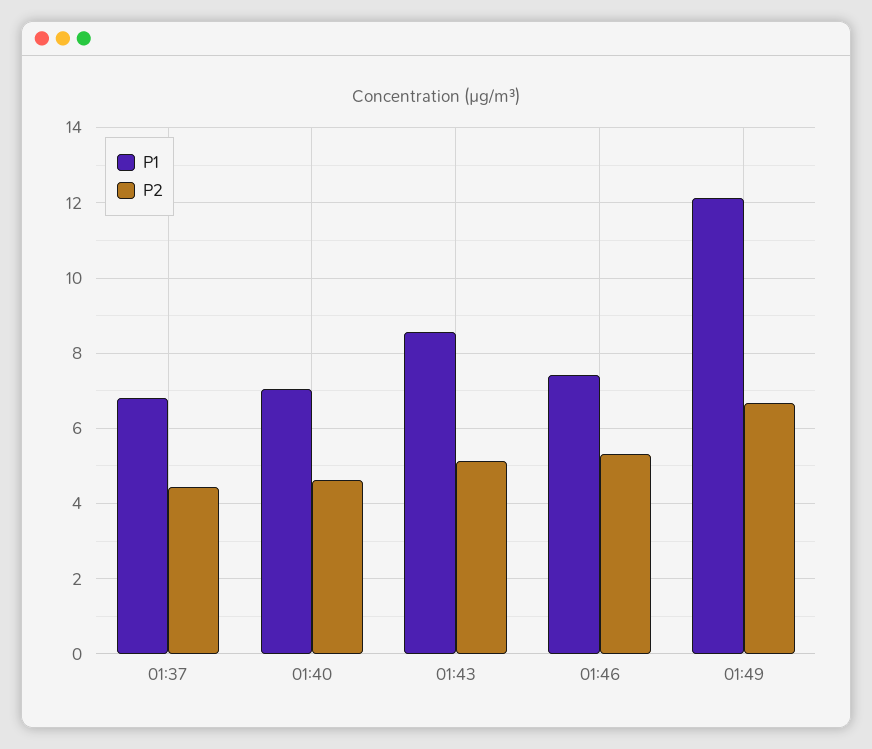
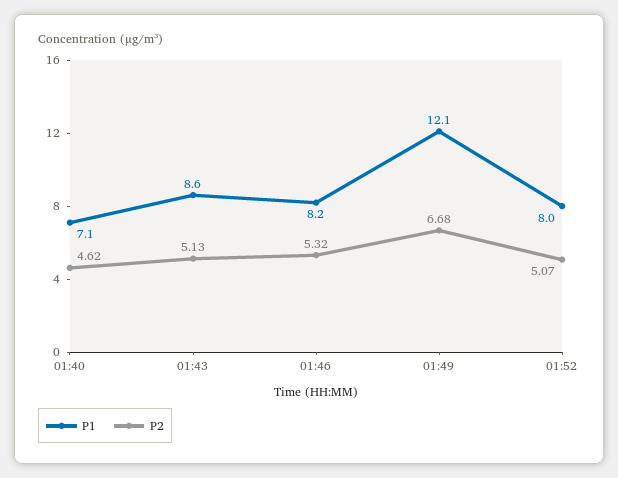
P1, 01:37: 6.8 -> none
P2, 01:37: 4.4 -> none
P1, 01:46: 7.4 -> 8.2
P1, 01:52: none -> 8
P2, 01:52: none -> 5.07

